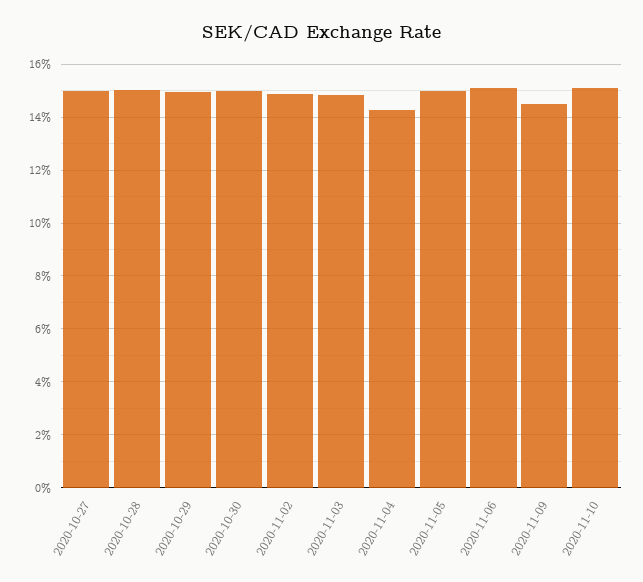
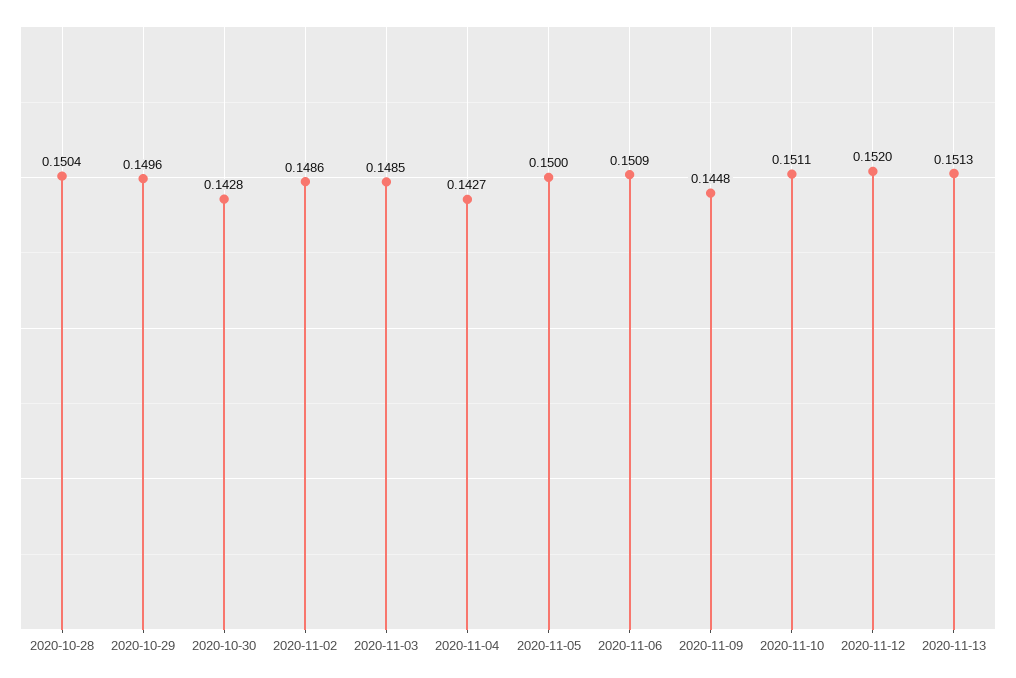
2020-10-27: 0.15 -> none
2020-10-30: 0.15 -> 0.1428
2020-11-12: none -> 0.152
2020-11-13: none -> 0.1513

